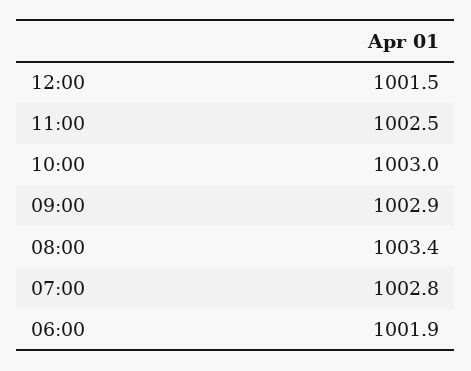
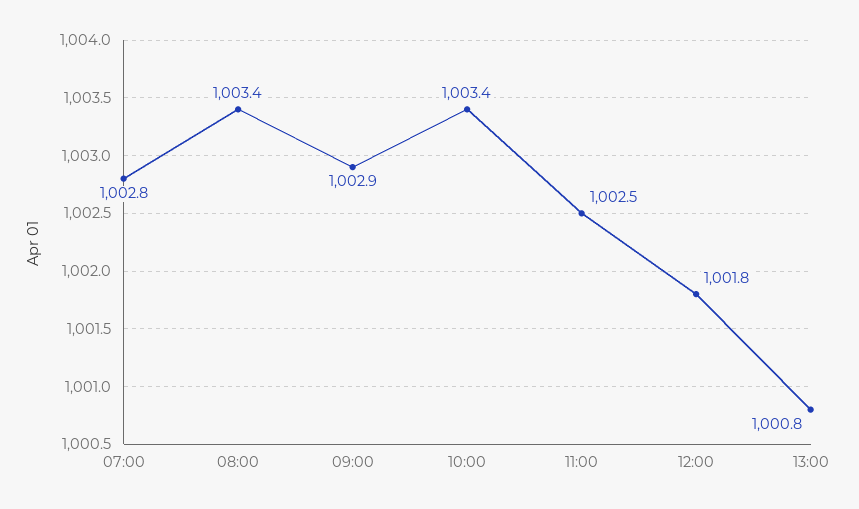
12:00: 1001.5 -> 1001.8
10:00: 1003 -> 1003.4
06:00: 1001.9 -> none
13:00: none -> 1000.8

